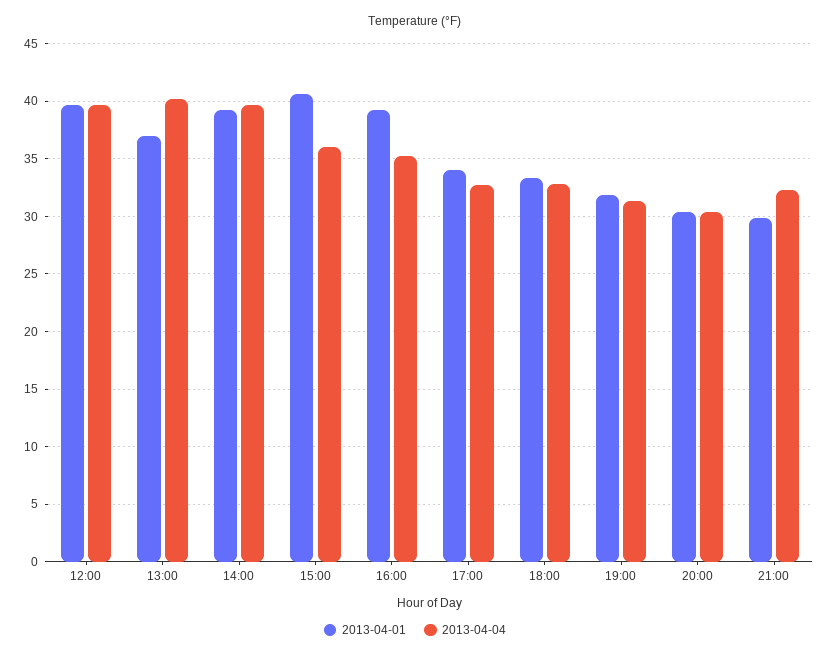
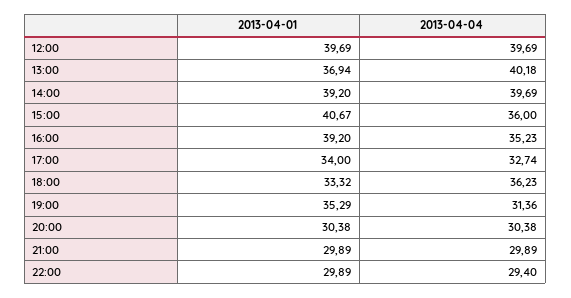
2013-04-04, 18:00: 33 -> 36.23
2013-04-01, 19:00: 32 -> 35.29
2013-04-04, 21:00: 32 -> 29.89
2013-04-01, 22:00: none -> 29.89
2013-04-04, 22:00: none -> 29.4

